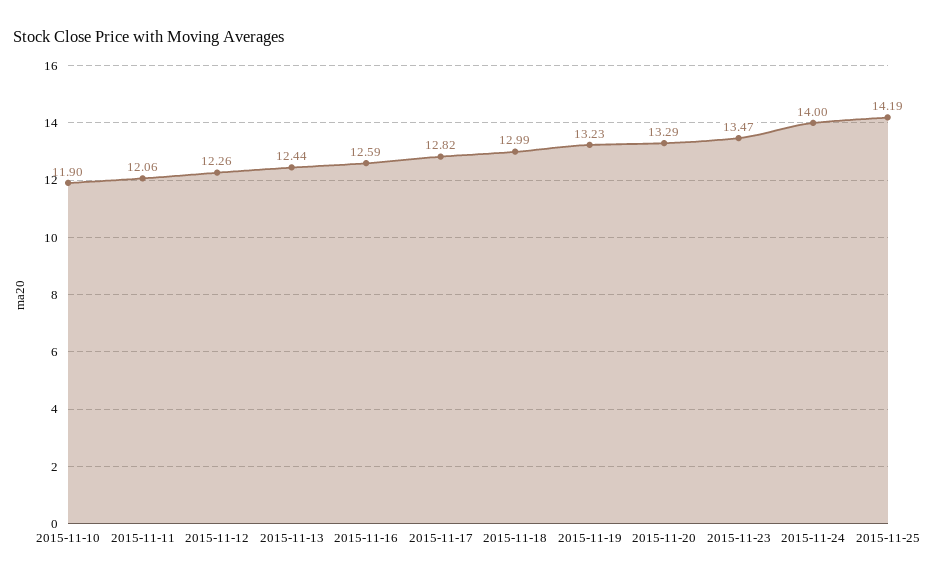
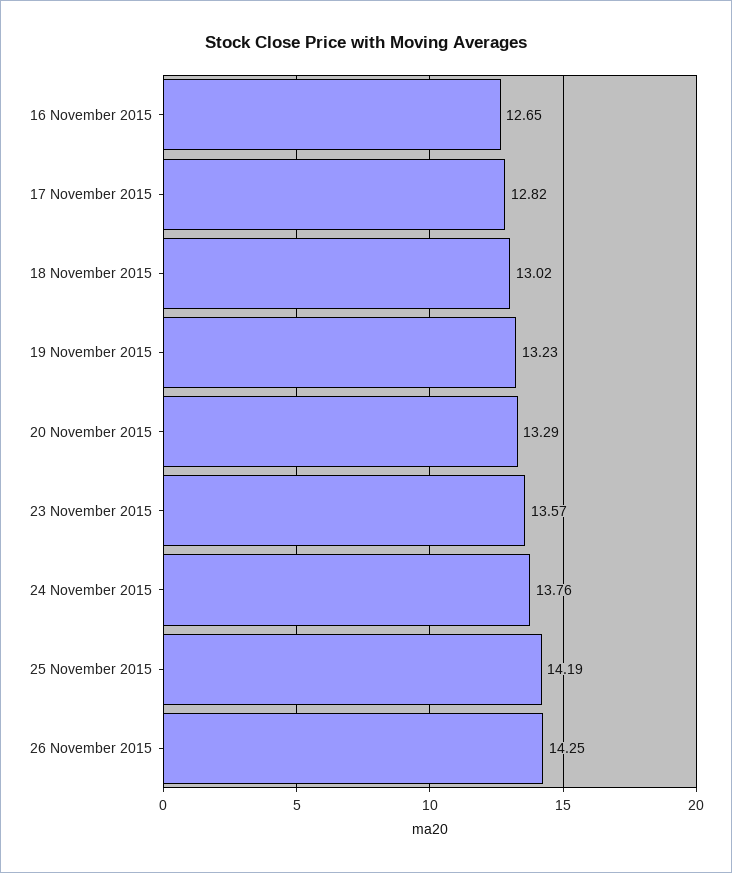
2015-11-10: 11.9 -> none
2015-11-11: 12.06 -> none
2015-11-12: 12.26 -> none
2015-11-13: 12.44 -> none
2015-11-16: 12.59 -> 12.65
2015-11-18: 12.99 -> 13.02
2015-11-23: 13.47 -> 13.57
2015-11-24: 14 -> 13.76
26 November 2015: none -> 14.25

